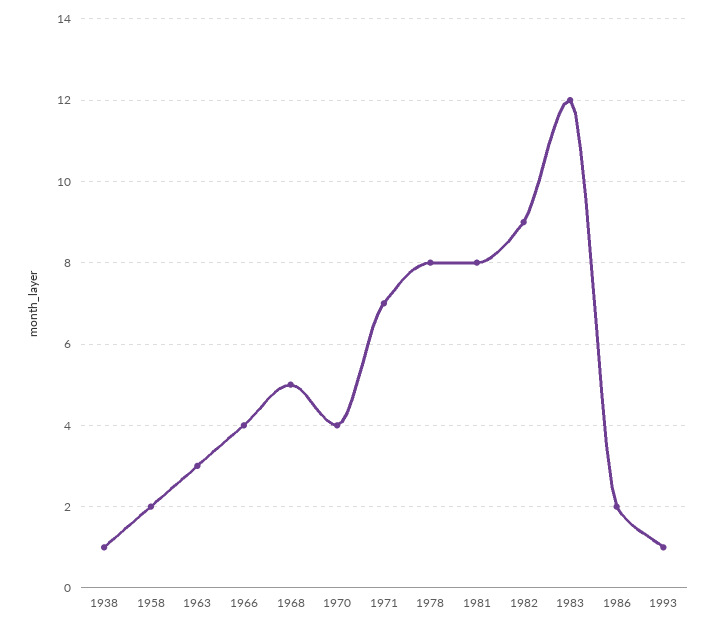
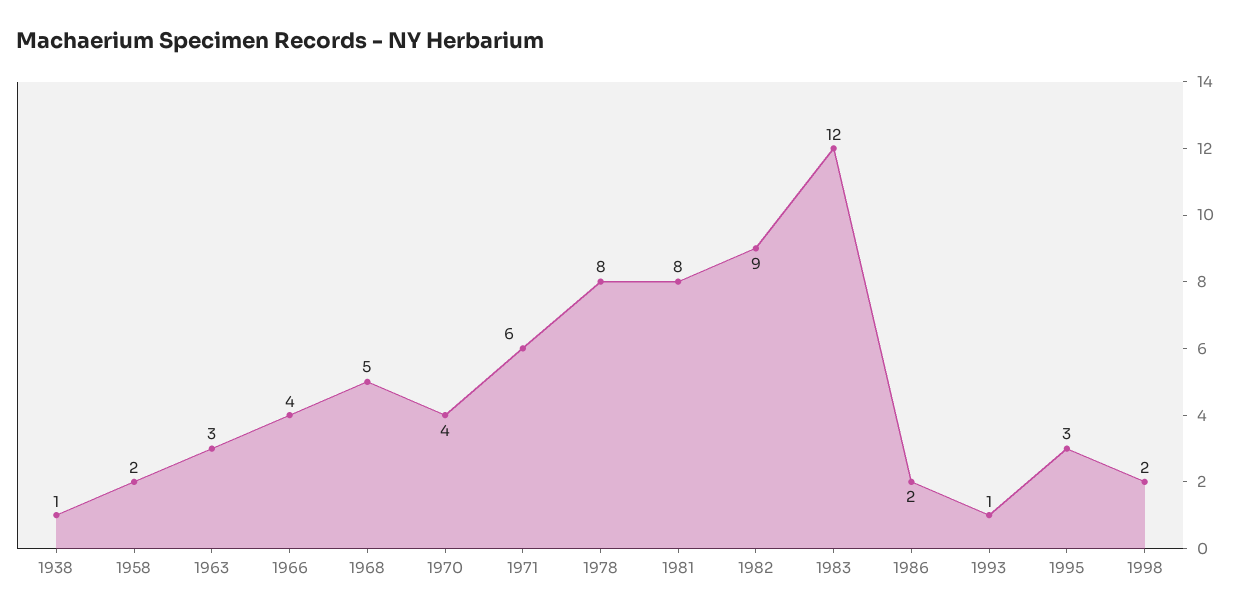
1971: 7 -> 6
1995: none -> 3
1998: none -> 2

